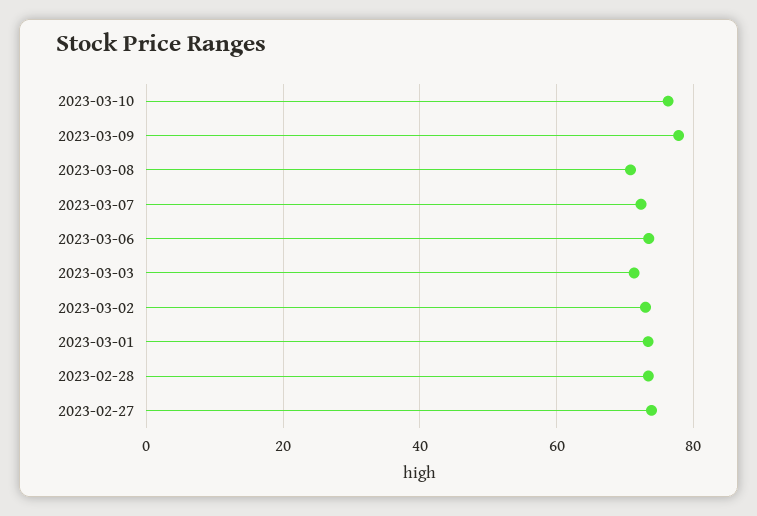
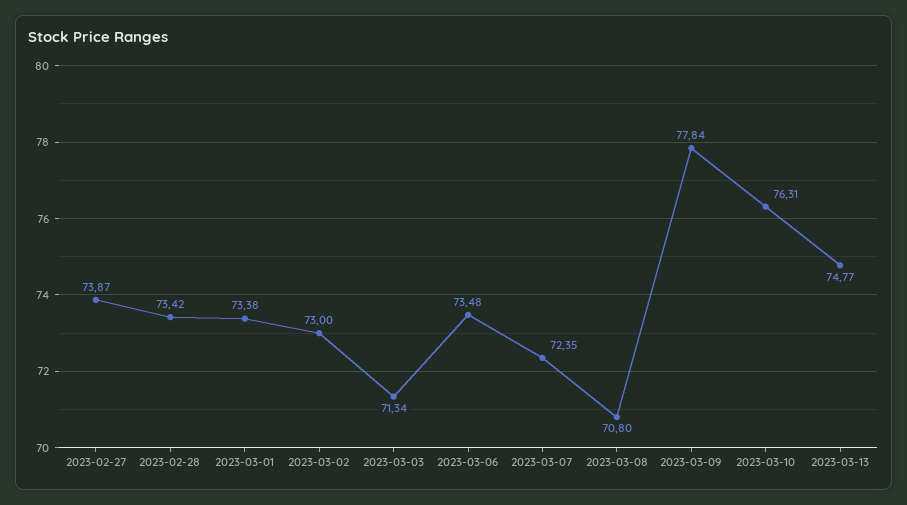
2023-03-13: none -> 74.77

